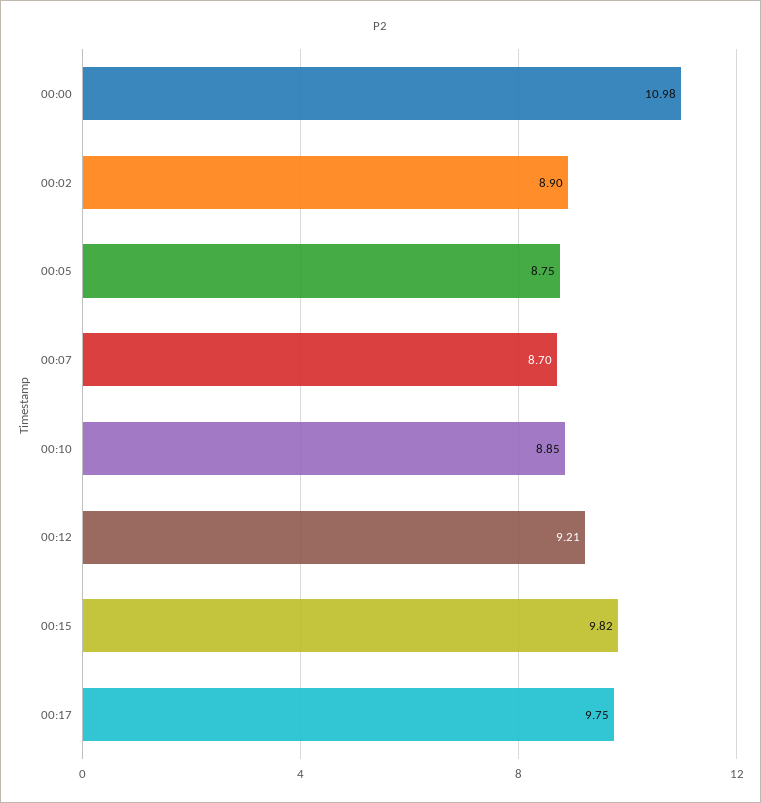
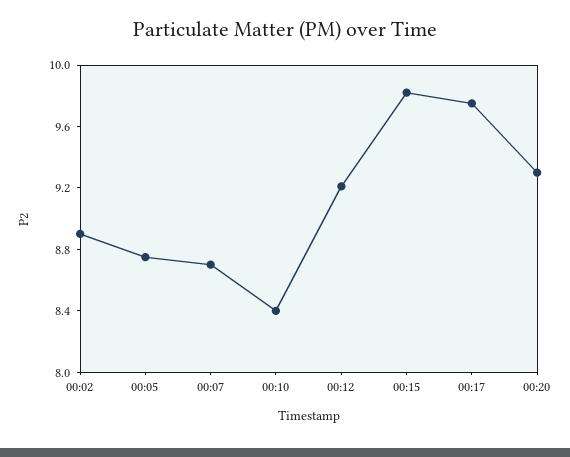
00:00: 10.98 -> none
00:10: 8.85 -> 8.4
00:20: none -> 9.3

